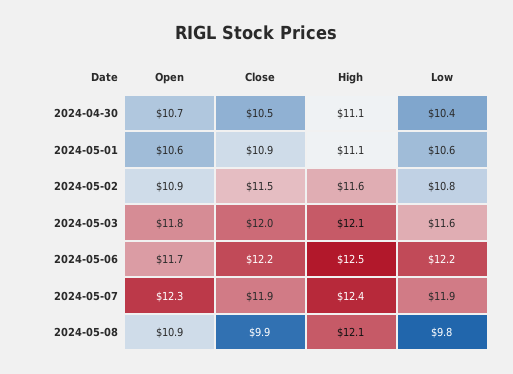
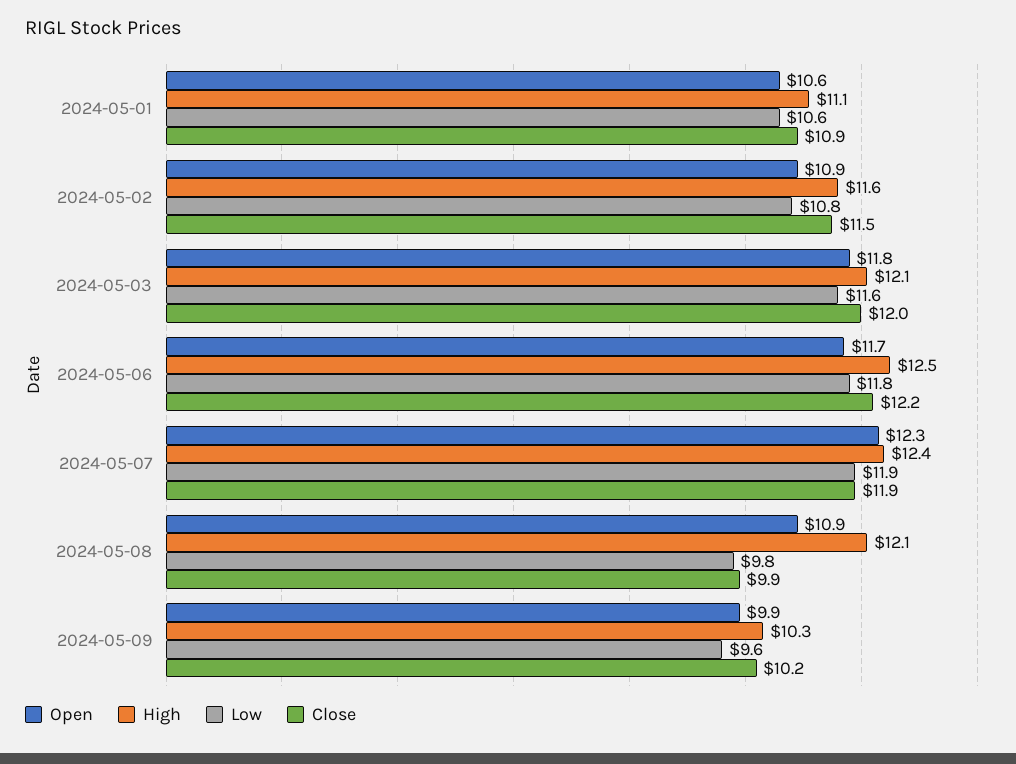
Open, 2024-04-30: 10.7 -> none
Close, 2024-04-30: 10.5 -> none
High, 2024-04-30: 11.1 -> none
Low, 2024-04-30: 10.4 -> none
Low, 2024-05-06: 12.2 -> 11.8
Open, 2024-05-09: none -> 9.9
High, 2024-05-09: none -> 10.3
Low, 2024-05-09: none -> 9.6
Close, 2024-05-09: none -> 10.2

